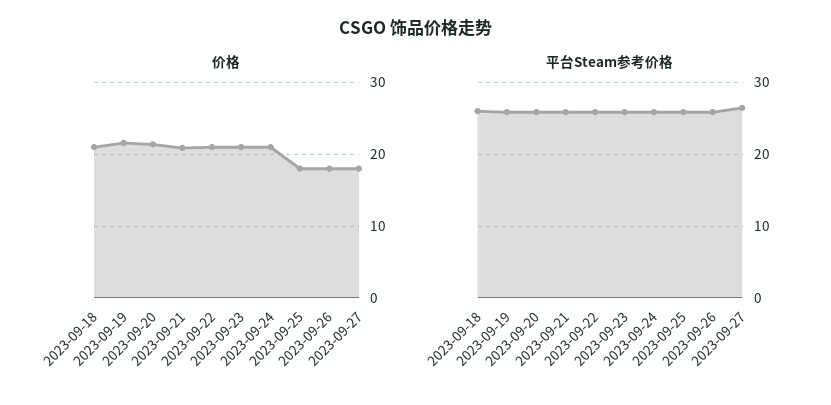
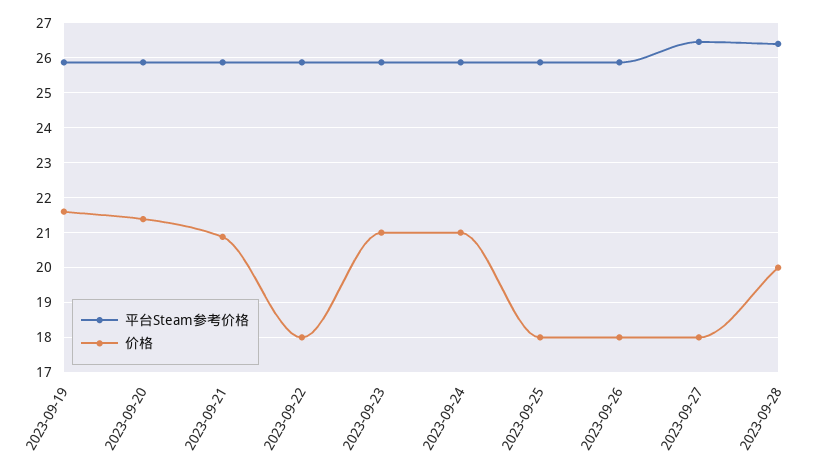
价格, 2023-09-18: 21 -> none
价格, 2023-09-22: 21 -> 18
平台Steam参考价格, 2023-09-18: 26 -> none
平台Steam参考价格, 2023-09-28: none -> 26.4
价格, 2023-09-28: none -> 20

